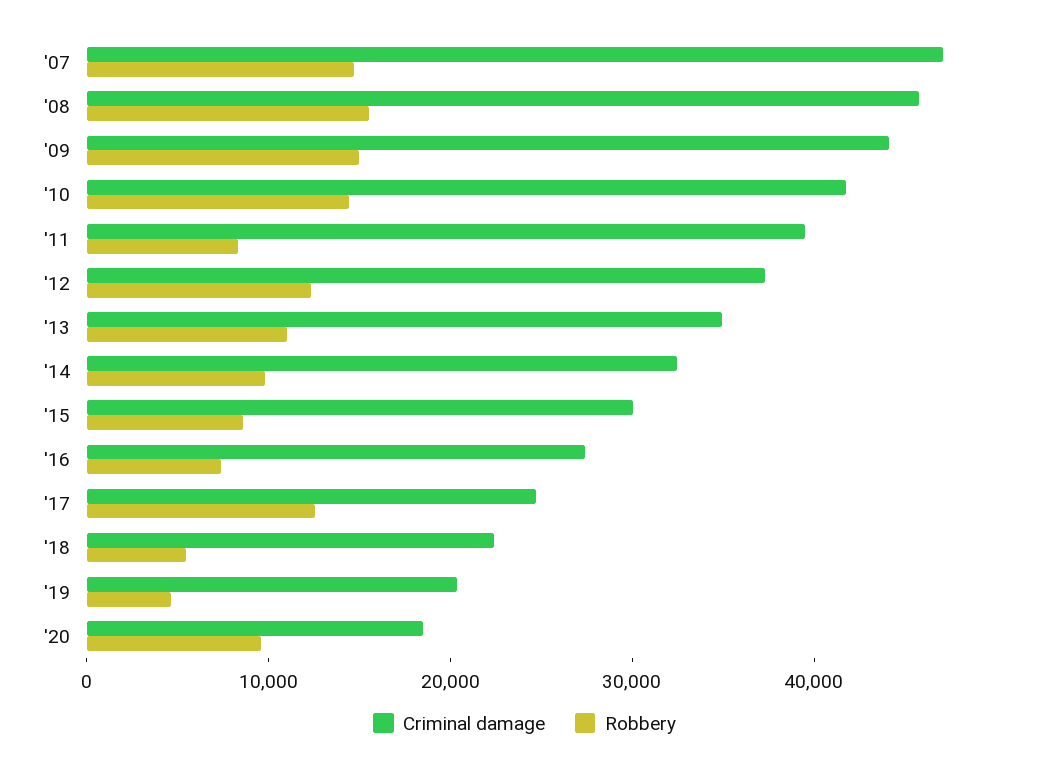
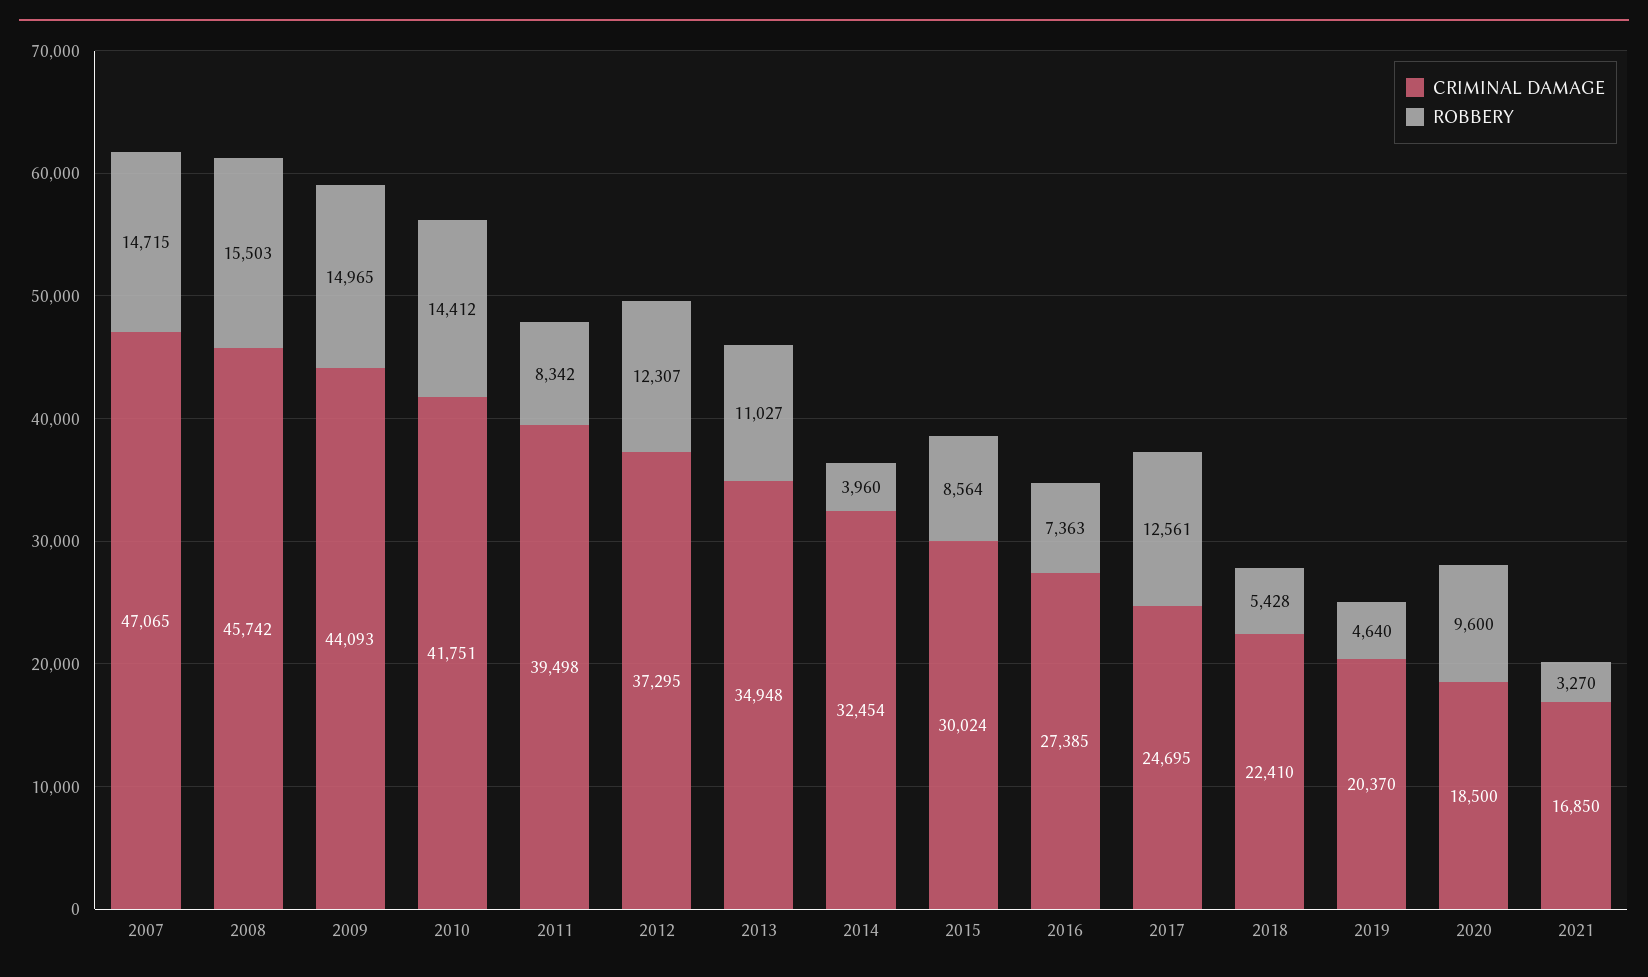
Robbery, '14: 10000 -> 3960
Criminal damage, 2021: none -> 16850
Robbery, 2021: none -> 3270

